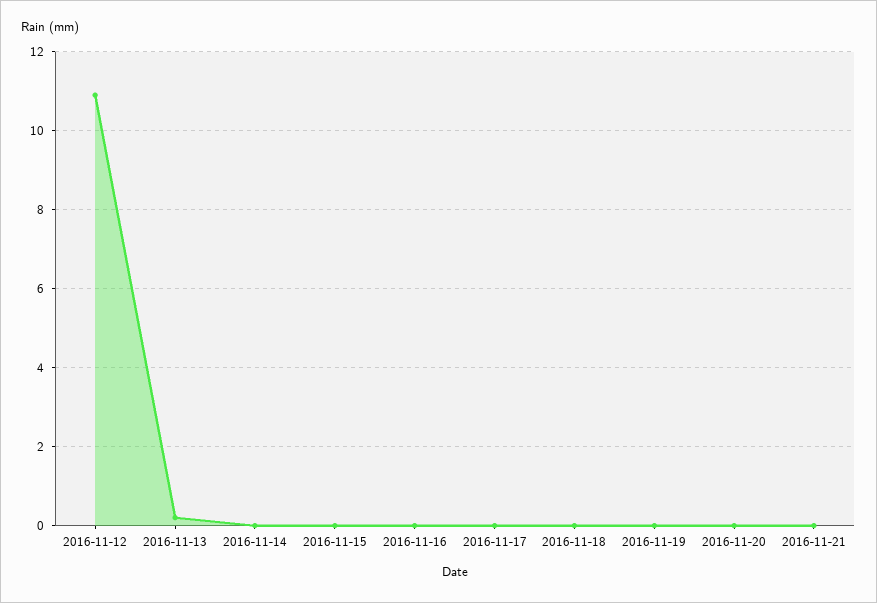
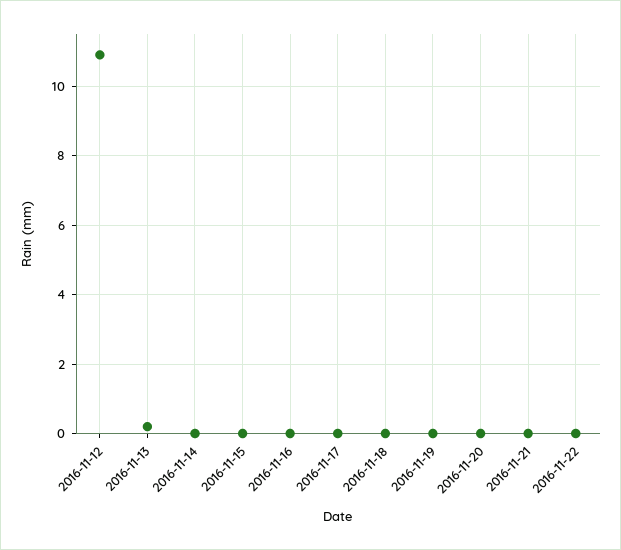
2016-11-22: none -> 0

